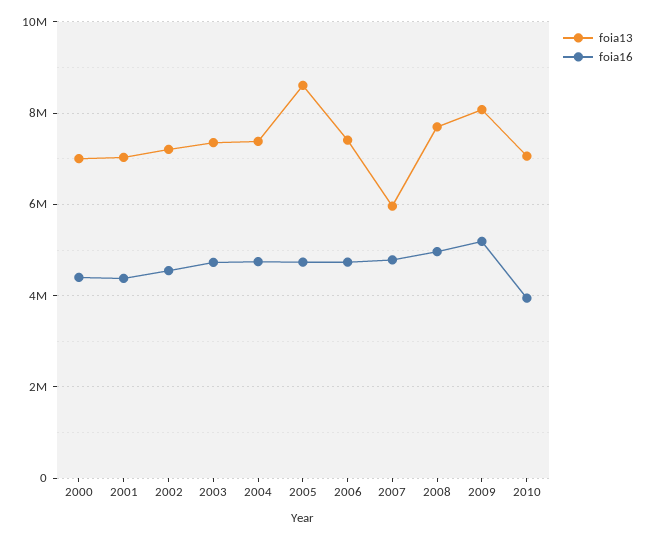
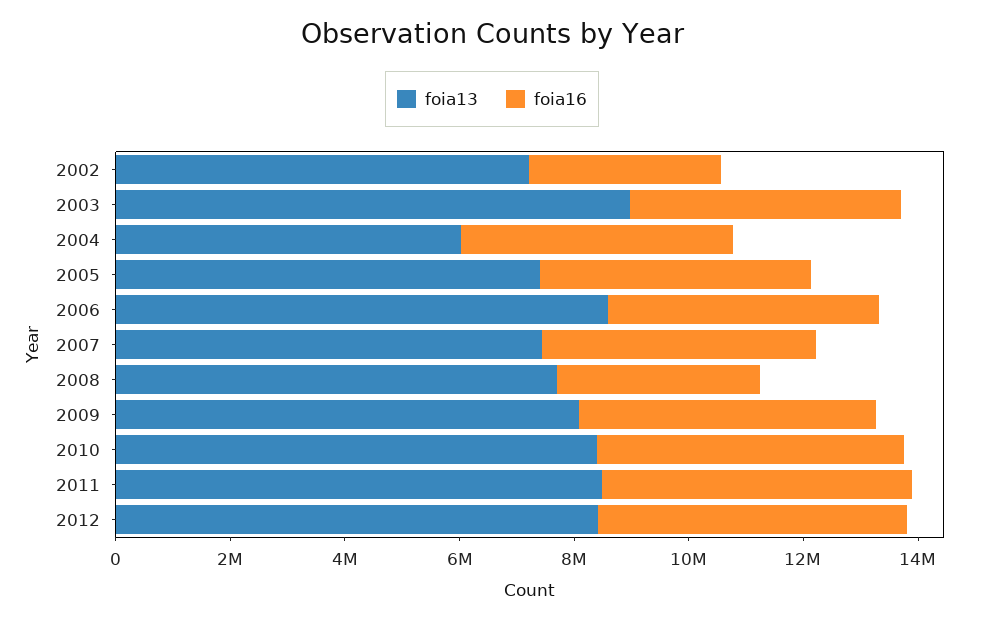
foia13, 2000: 7000000 -> none
foia16, 2000: 4400000 -> none
foia13, 2001: 7000000 -> none
foia16, 2001: 4400000 -> none
foia16, 2002: 4600000 -> 3500000
foia13, 2003: 7400000 -> 9000000
foia13, 2004: 7400000 -> 6000000
foia13, 2005: 8600000 -> 7500000
foia13, 2006: 7400000 -> 8500000
foia13, 2007: 6000000 -> 7500000
foia16, 2008: 5000000 -> 3500000
foia13, 2010: 7000000 -> 8500000
foia16, 2010: 4000000 -> 5500000
foia13, 2011: none -> 8500000
foia16, 2011: none -> 5500000
foia13, 2012: none -> 8500000
foia16, 2012: none -> 5500000

